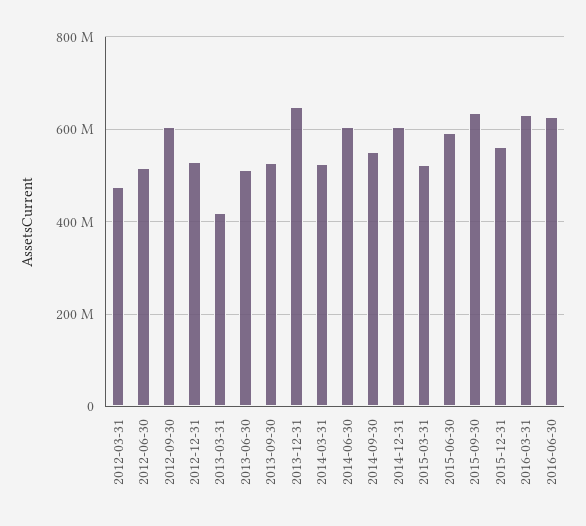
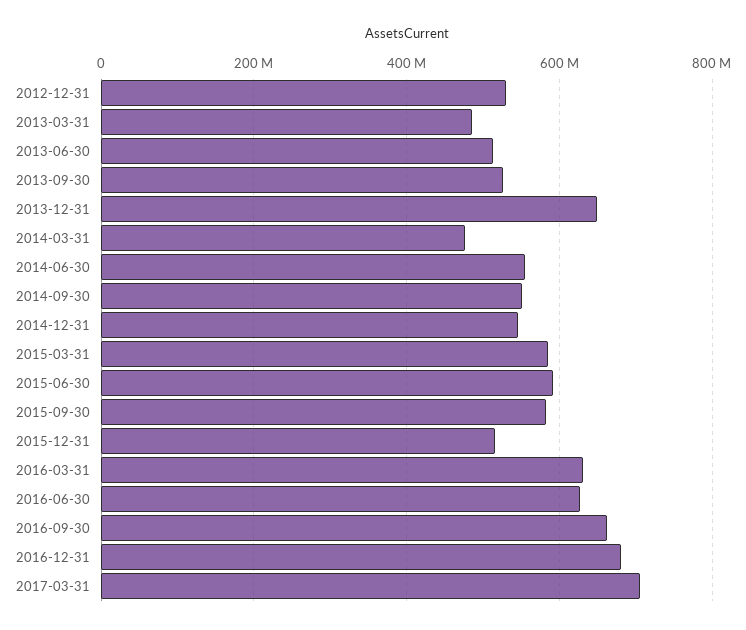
2012-03-31: 480000000 -> none
2012-06-30: 520000000 -> none
2012-09-30: 600000000 -> none
2013-03-31: 420000000 -> 480000000
2014-03-31: 520000000 -> 480000000
2014-06-30: 600000000 -> 560000000
2014-12-31: 600000000 -> 540000000
2015-03-31: 520000000 -> 580000000
2015-09-30: 640000000 -> 580000000
2015-12-31: 560000000 -> 520000000
2016-09-30: none -> 660000000
2016-12-31: none -> 680000000
2017-03-31: none -> 700000000

